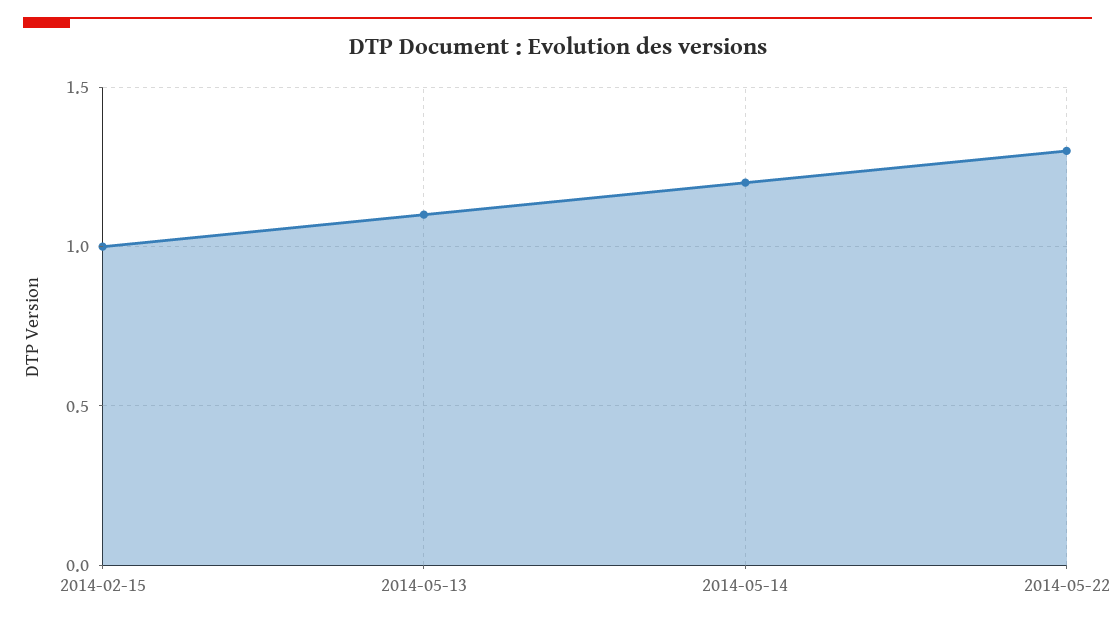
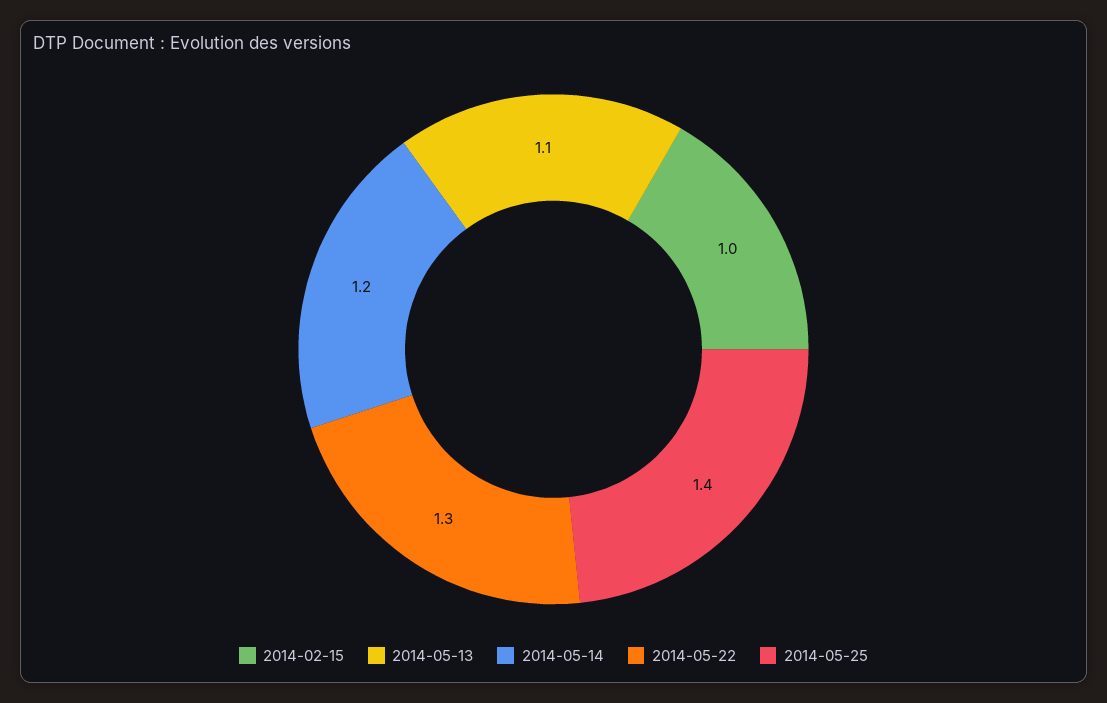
2014-05-25: none -> 1.4

